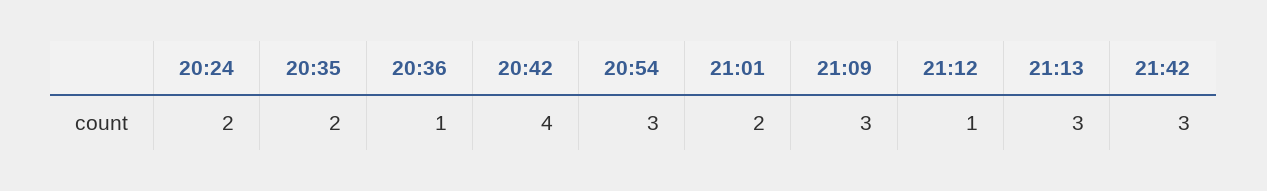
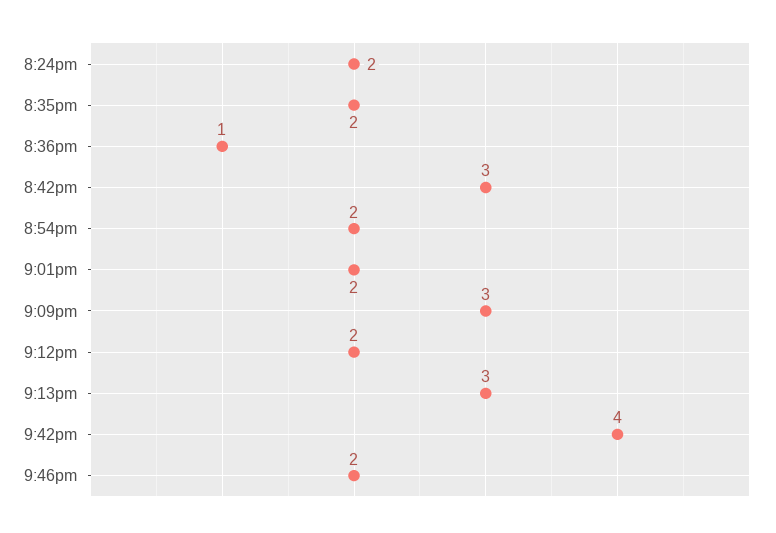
20:42: 4 -> 3
20:54: 3 -> 2
21:12: 1 -> 2
21:42: 3 -> 4
9:46pm: none -> 2

